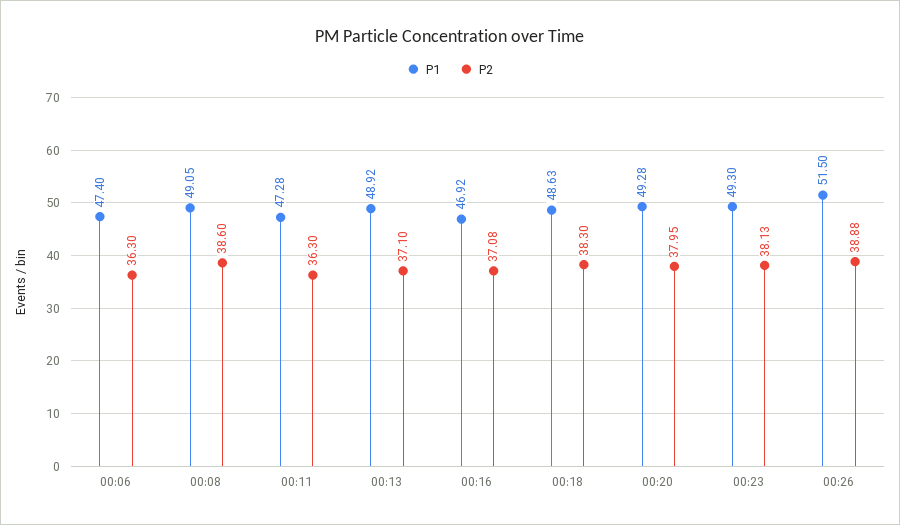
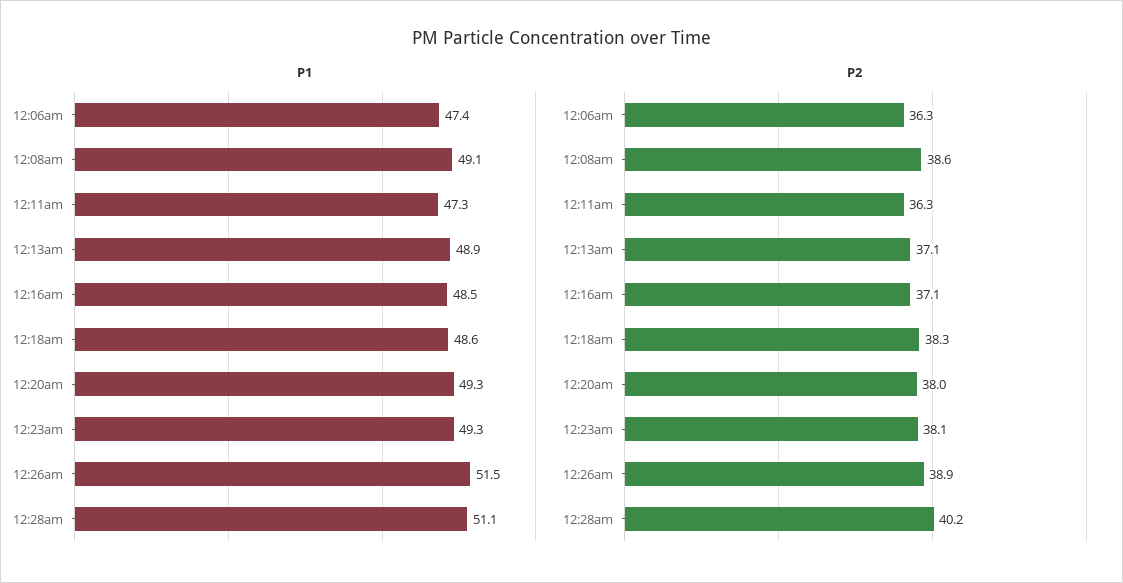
P1, 00:16: 46.92 -> 48.5
P1, 12:28am: none -> 51.1
P2, 12:28am: none -> 40.2

